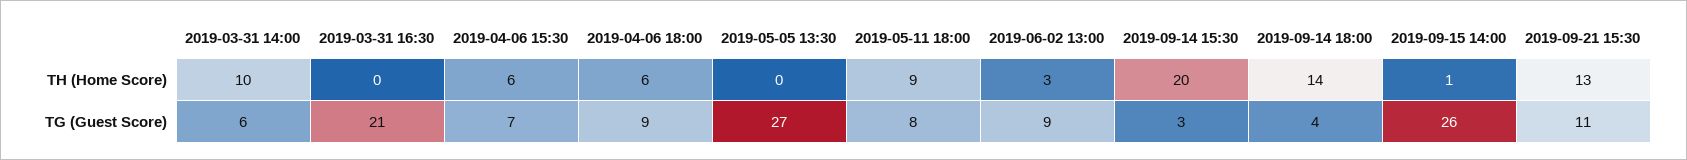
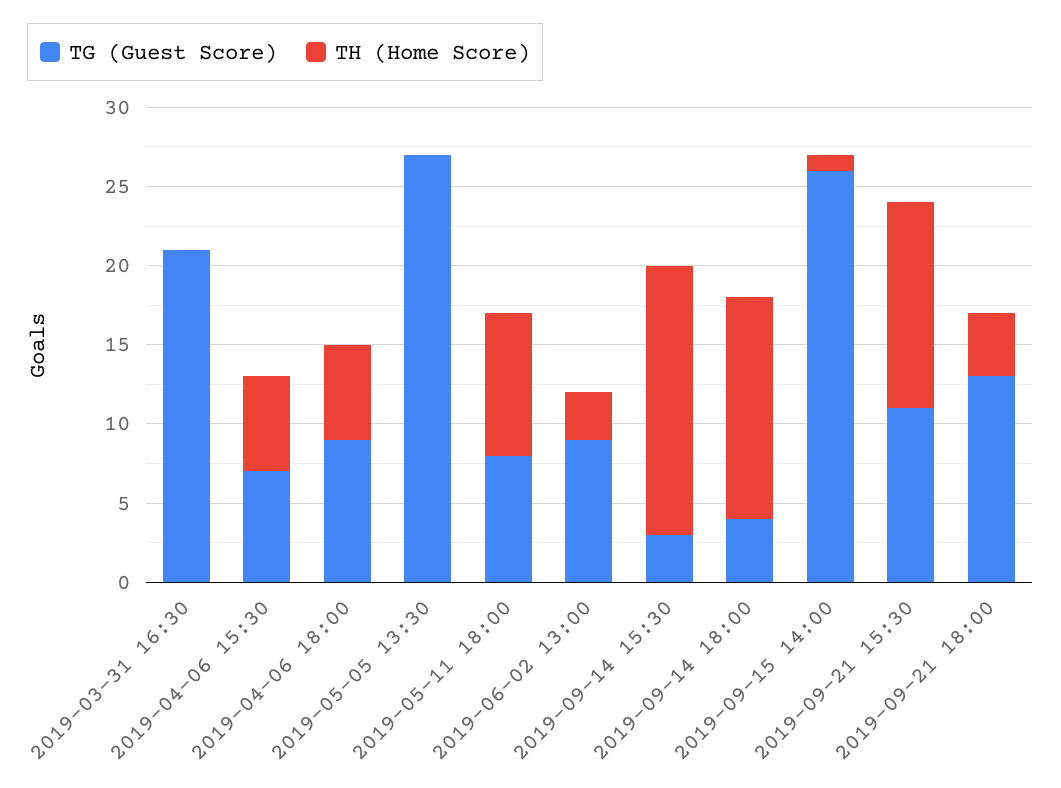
TH (Home Score), 2019-03-31 14:00: 10 -> none
TH (Home Score), 2019-09-14 15:30: 20 -> 17
TG (Guest Score), 2019-03-31 14:00: 6 -> none
TG (Guest Score), 2019-09-21 18:00: none -> 13
TH (Home Score), 2019-09-21 18:00: none -> 4

